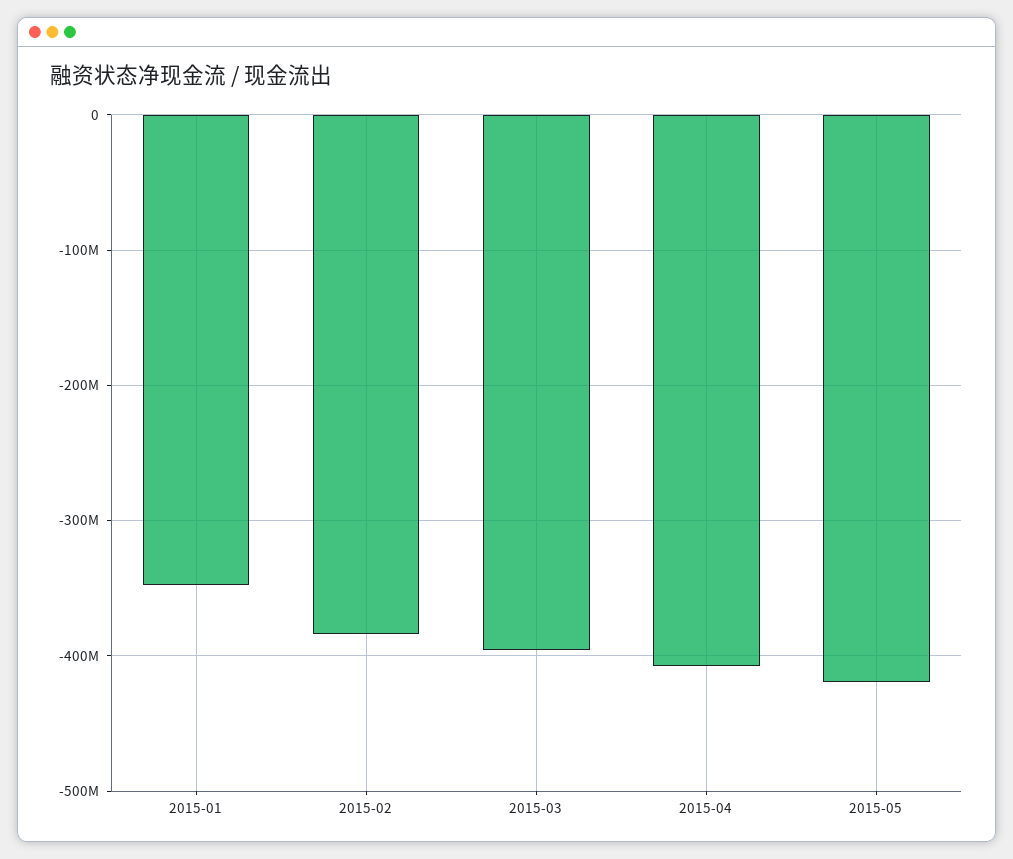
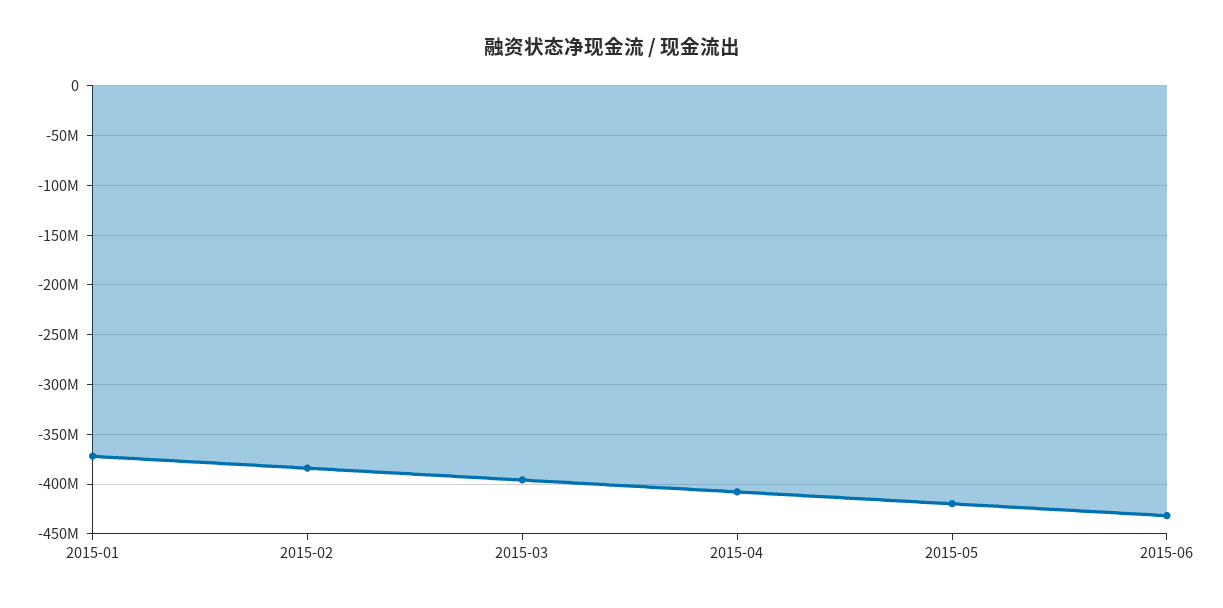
2015-01: -350000000 -> -370000000
2015-06: none -> -430000000

